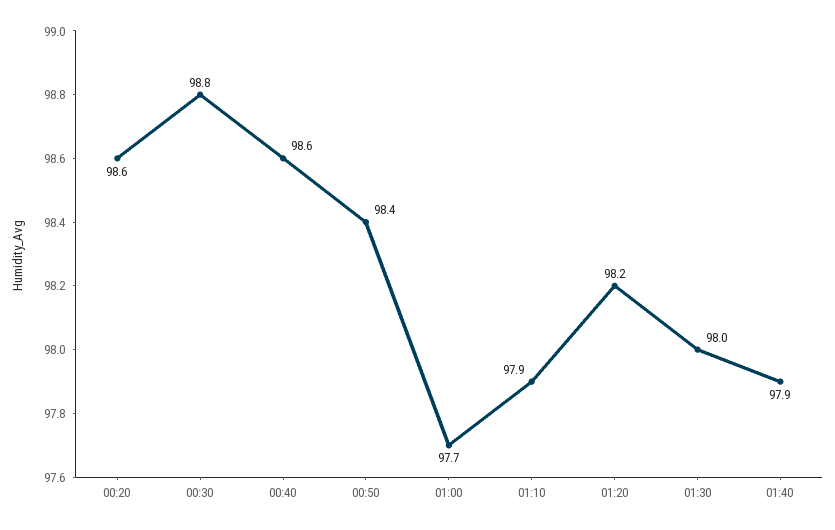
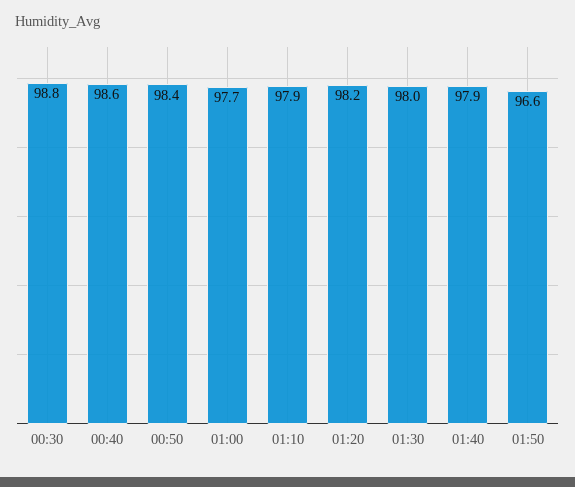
00:20: 98.6 -> none
01:50: none -> 96.6

